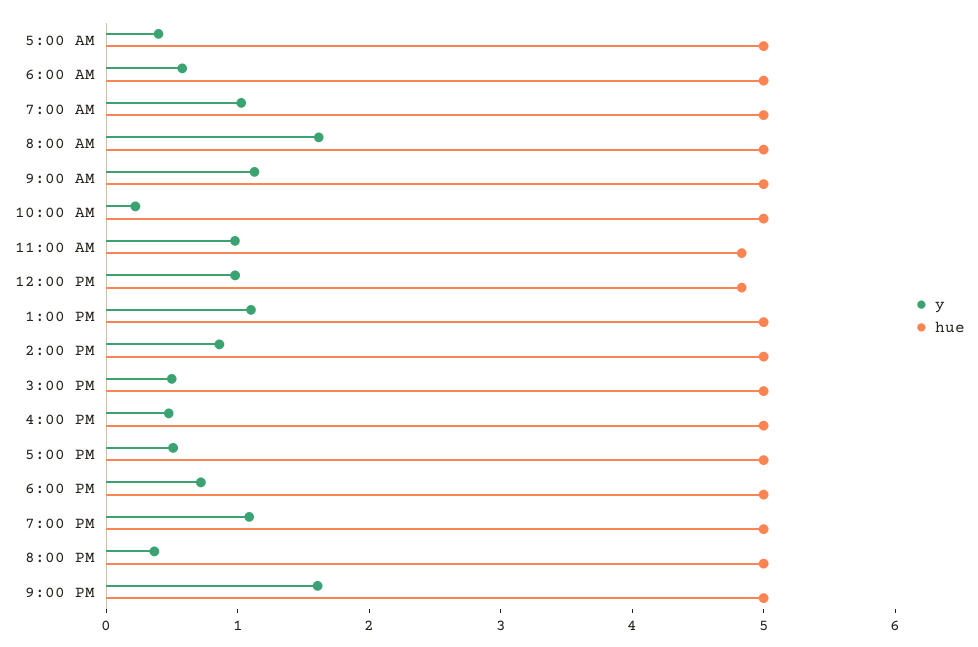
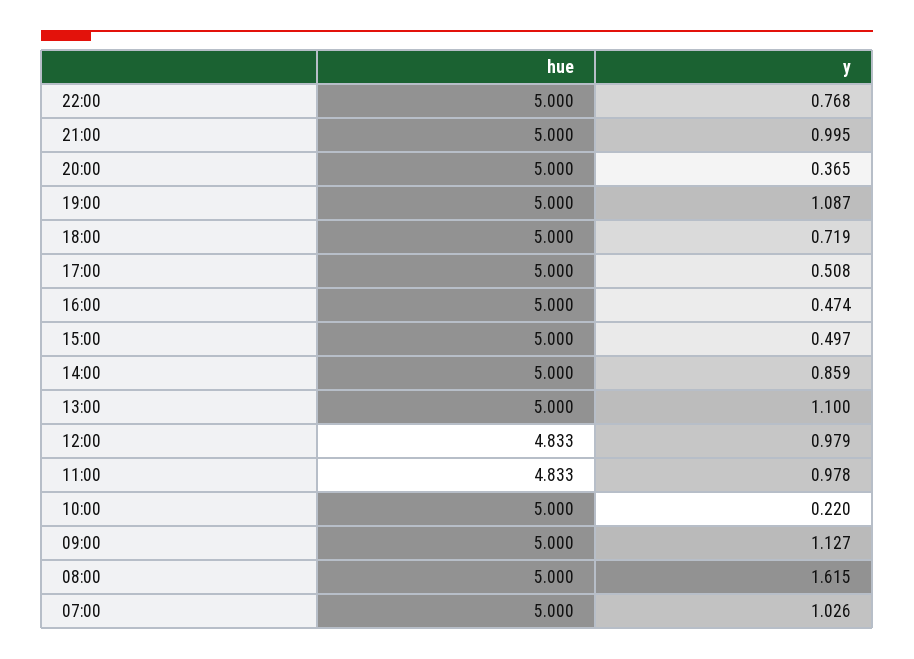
y, 5:00 AM: 0.4 -> none
hue, 5:00 AM: 5 -> none
y, 6:00 AM: 0.6 -> none
hue, 6:00 AM: 5 -> none
y, 9:00 PM: 1.6 -> 0.995
hue, 22:00: none -> 5
y, 22:00: none -> 0.768

